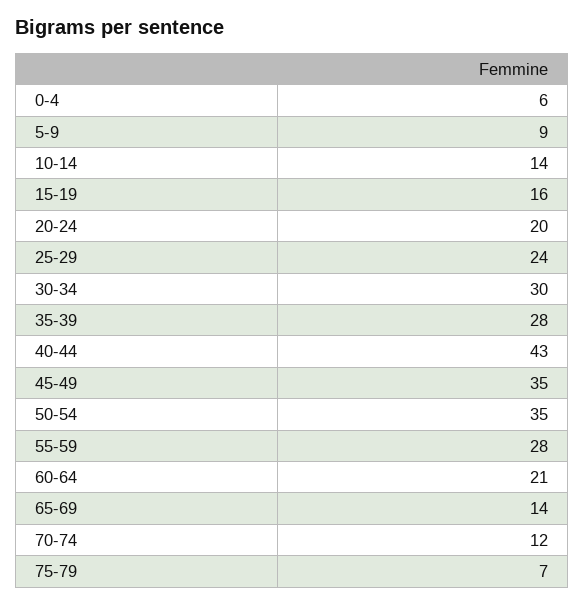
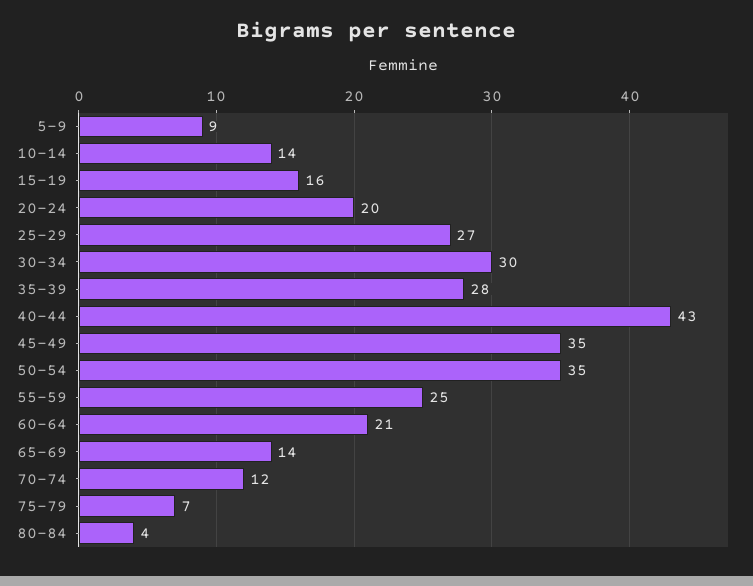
0-4: 6 -> none
25-29: 24 -> 27
55-59: 28 -> 25
80-84: none -> 4

